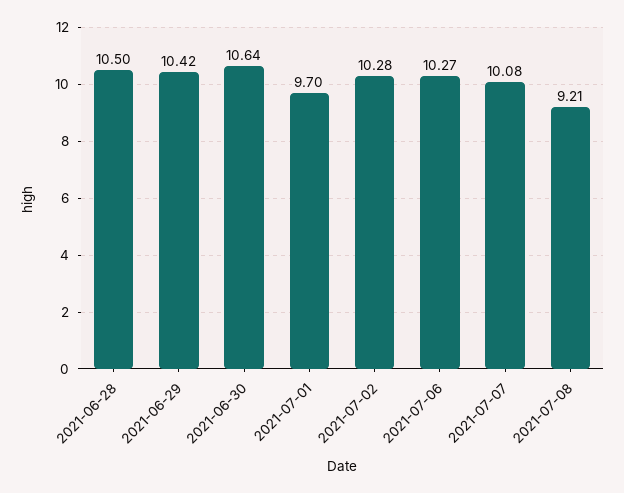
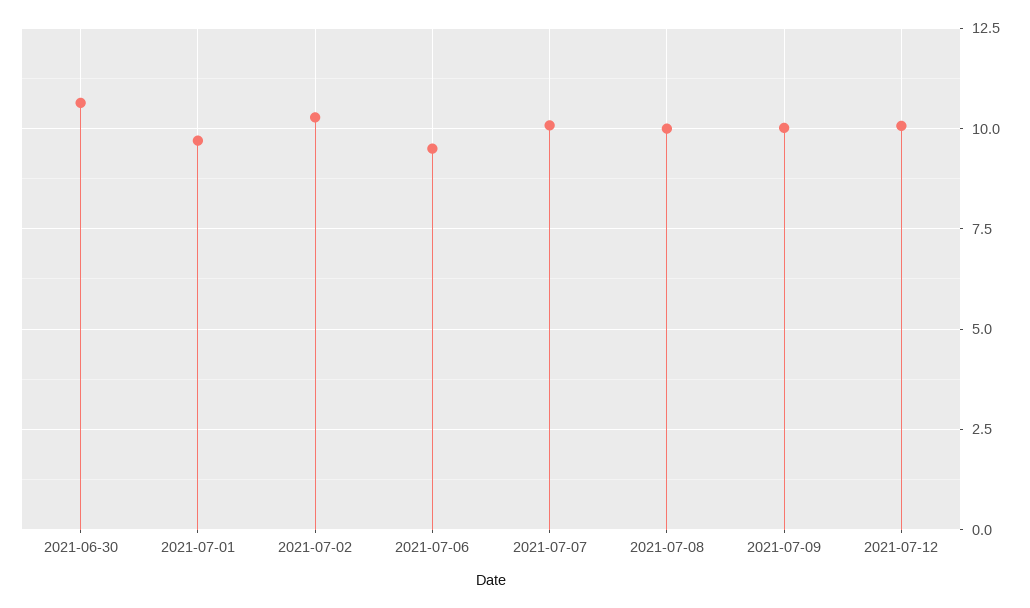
2021-06-28: 10.5 -> none
2021-06-29: 10.42 -> none
2021-07-06: 10.27 -> 9.5
2021-07-08: 9.21 -> 10
2021-07-09: none -> 10
2021-07-12: none -> 10

